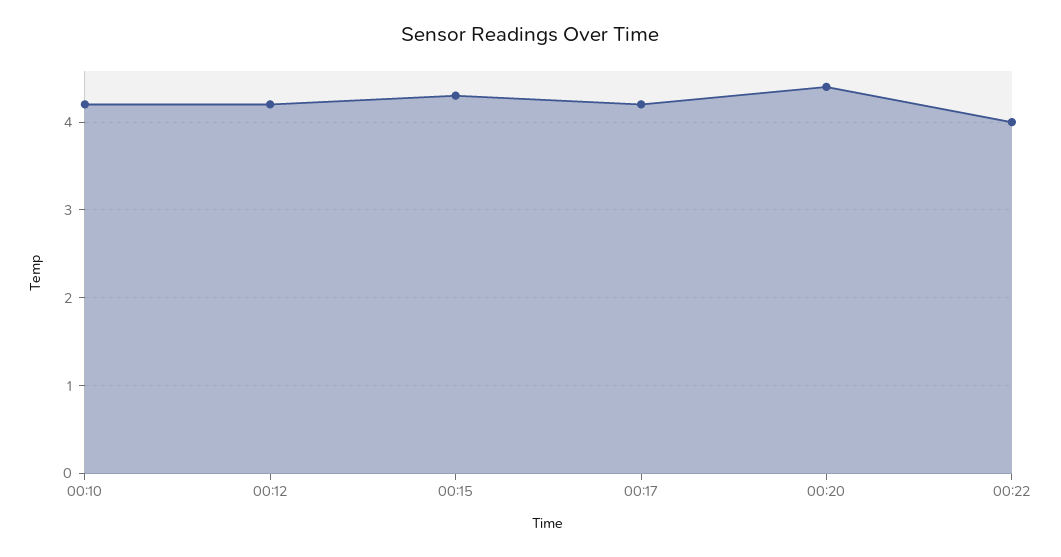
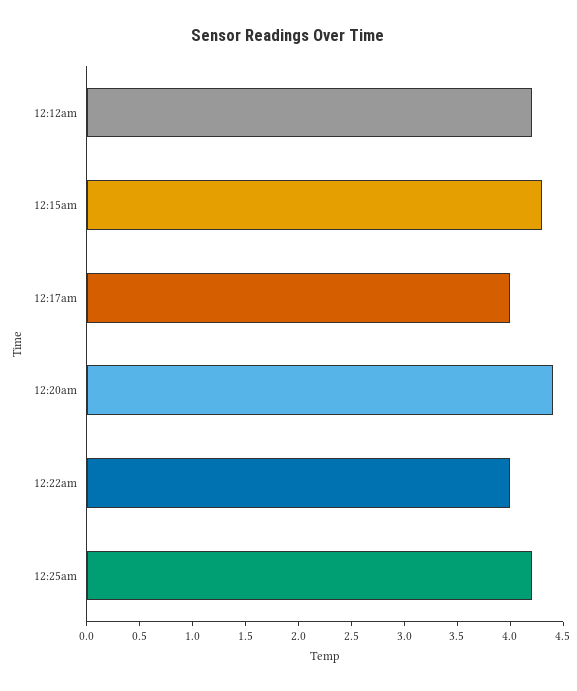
00:10: 4.2 -> none
00:17: 4.2 -> 4
12:25am: none -> 4.2

